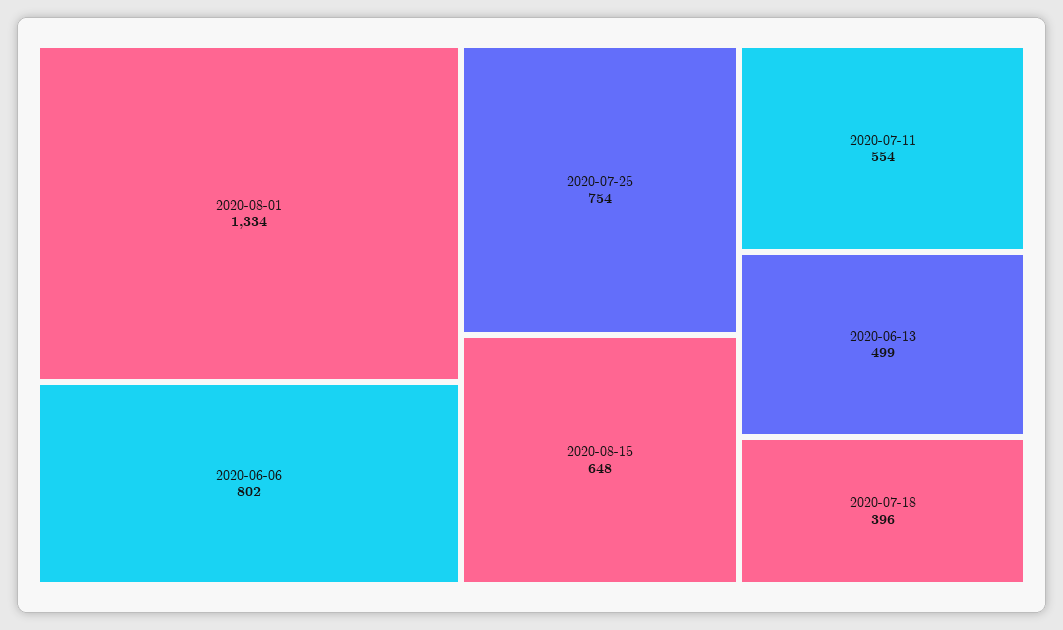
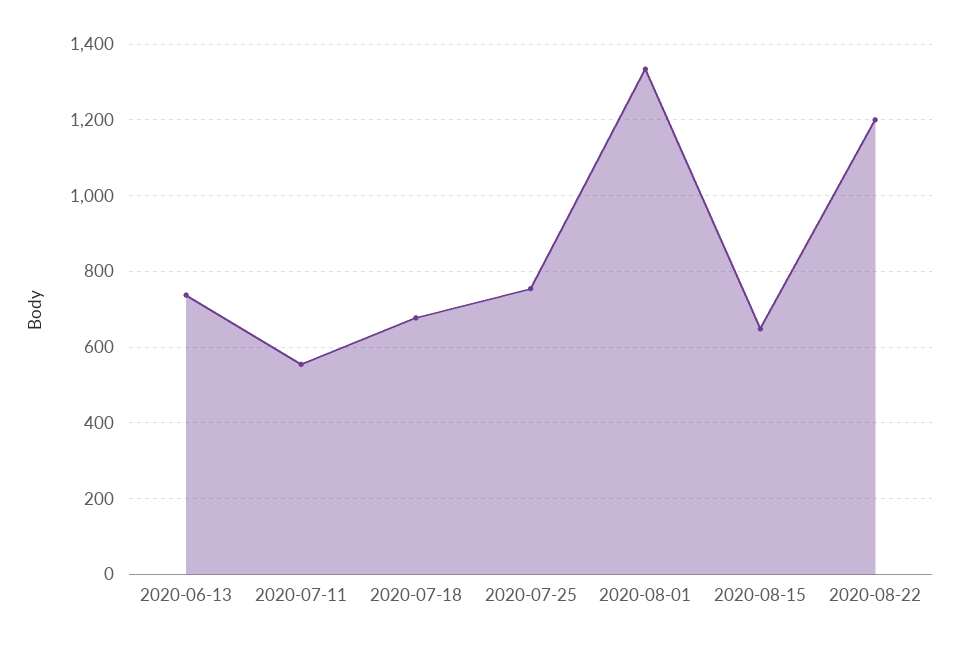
2020-06-06: 802 -> none
2020-06-13: 499 -> 740
2020-07-18: 396 -> 680
2020-08-22: none -> 1200

